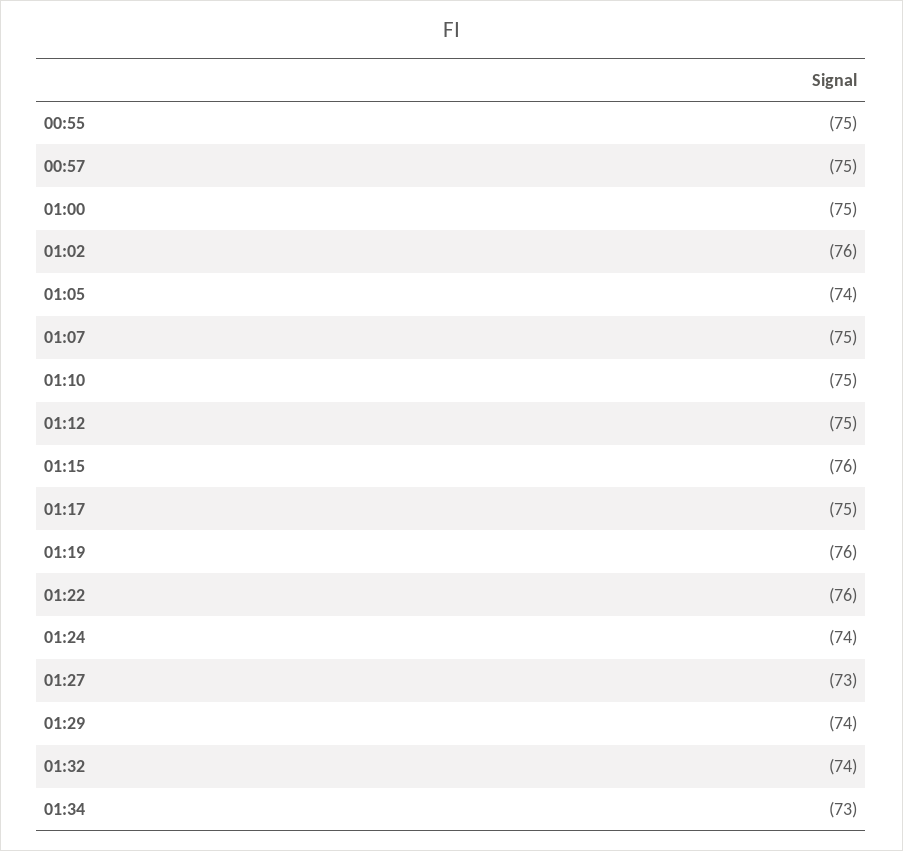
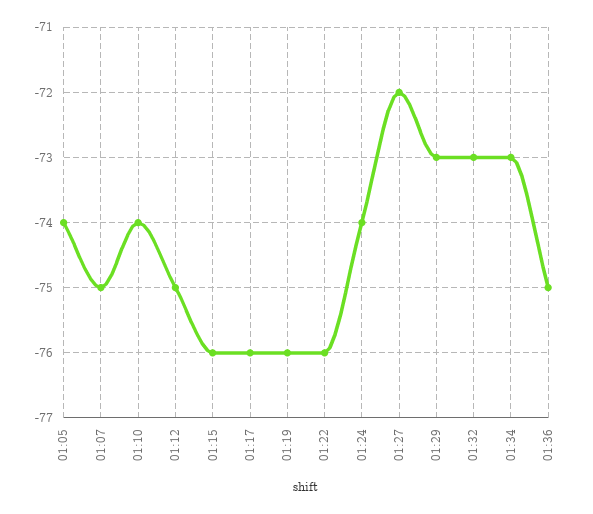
00:55: -75 -> none
00:57: -75 -> none
01:00: -75 -> none
01:02: -76 -> none
01:10: -75 -> -74
01:17: -75 -> -76
01:27: -73 -> -72
01:29: -74 -> -73
01:32: -74 -> -73
01:36: none -> -75

